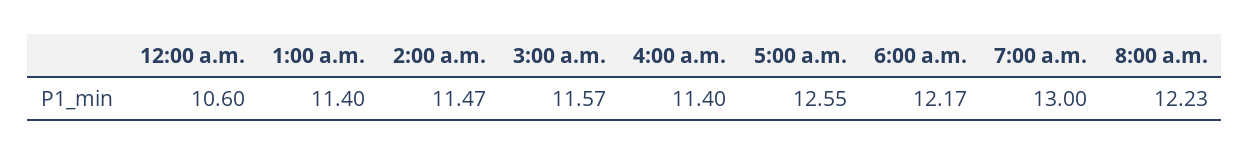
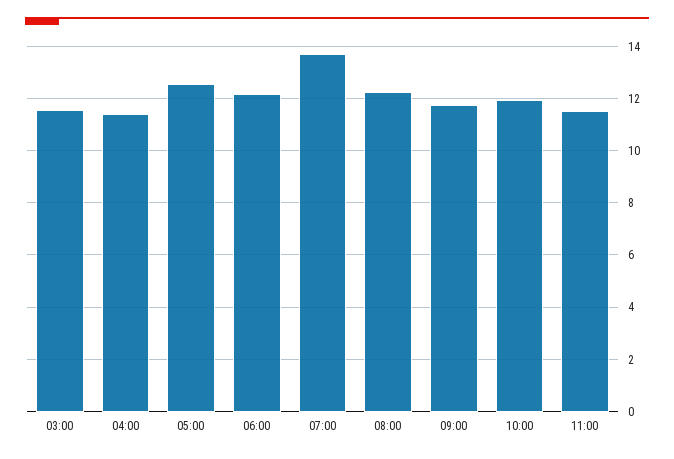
12:00 a.m.: 10.6 -> none
1:00 a.m.: 11.4 -> none
2:00 a.m.: 11.47 -> none
7:00 a.m.: 13 -> 13.75
09:00: none -> 11.75
10:00: none -> 12
11:00: none -> 11.5

